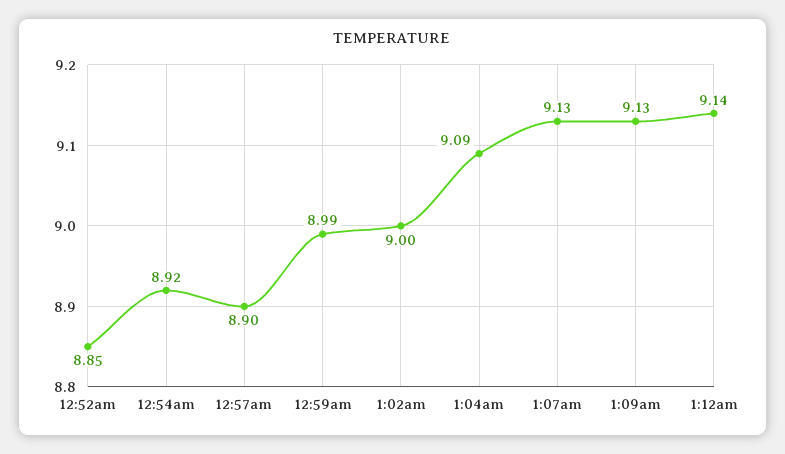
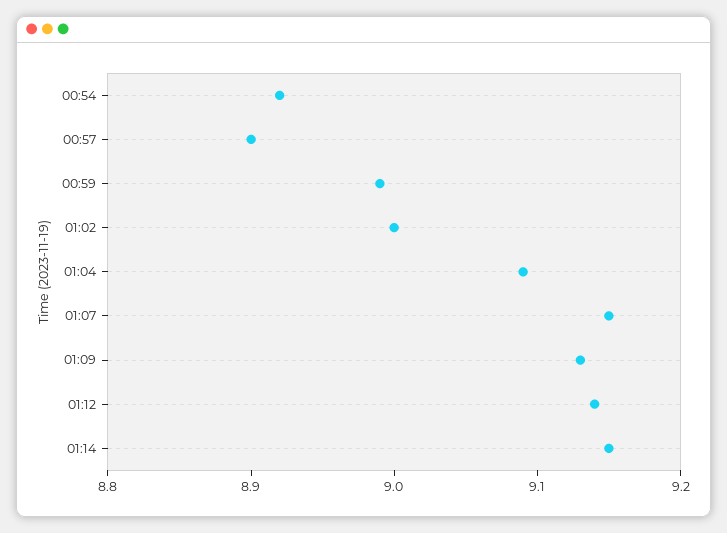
12:52am: 8.85 -> none
1:07am: 9.13 -> 9.15
01:14: none -> 9.15

